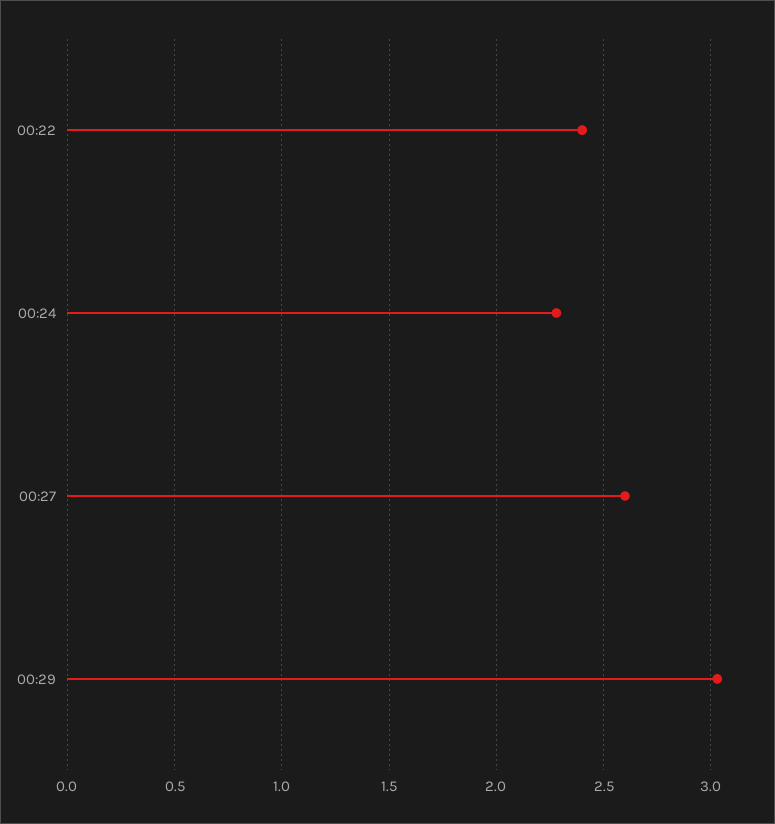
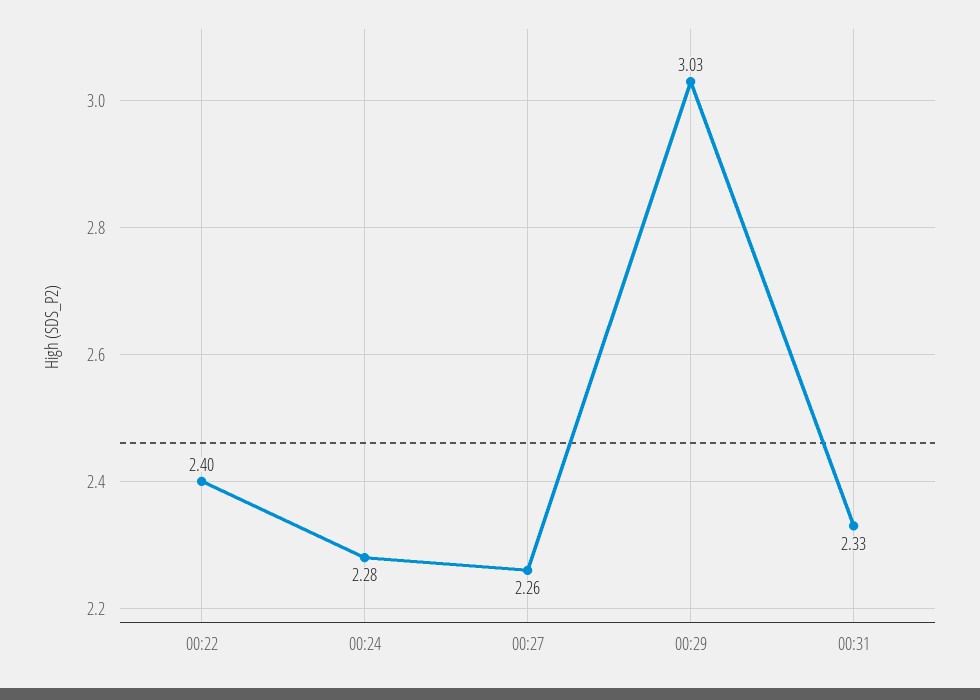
00:27: 2.6 -> 2.26
00:31: none -> 2.33

